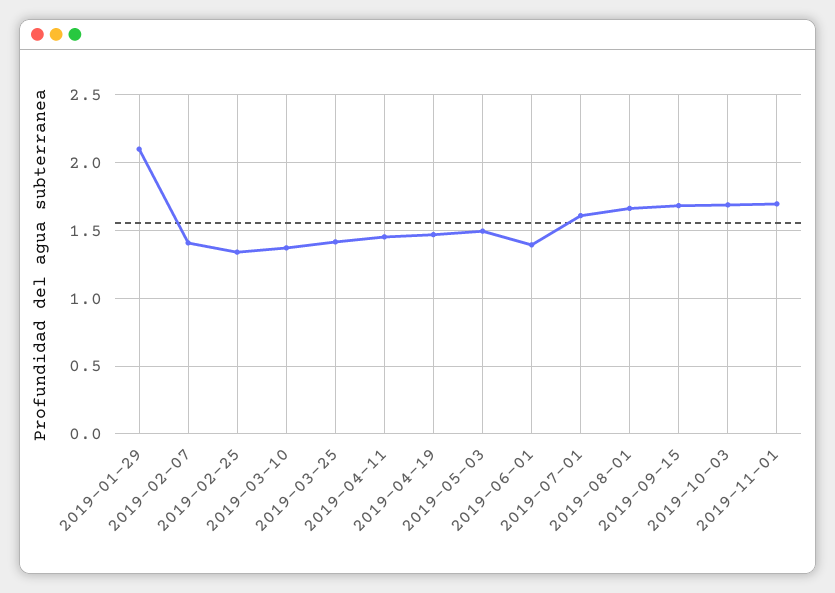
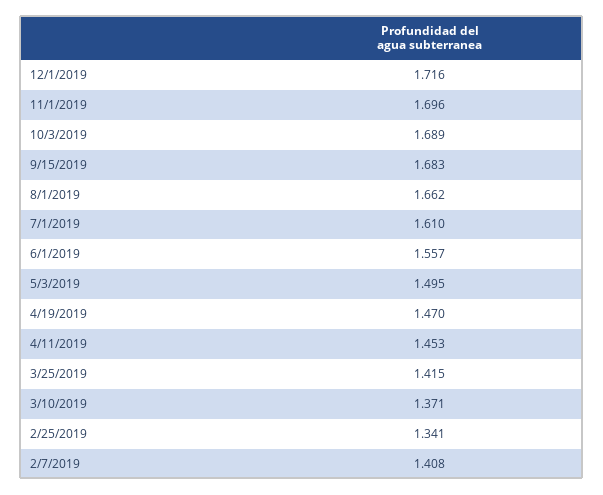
2019-01-29: 2.1 -> none
2019-06-01: 1.4 -> 1.557
12/1/2019: none -> 1.716

